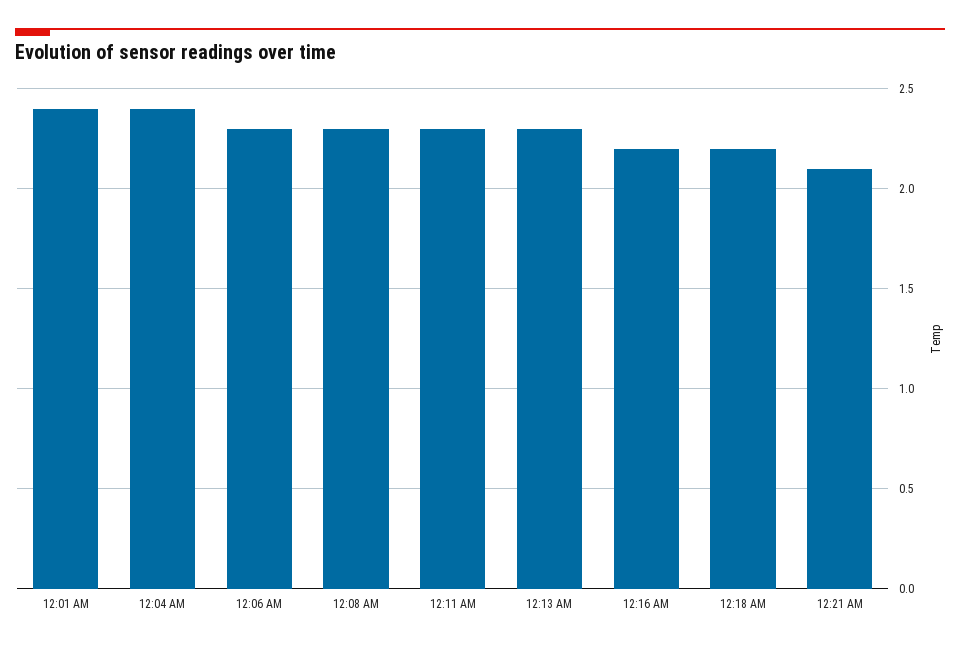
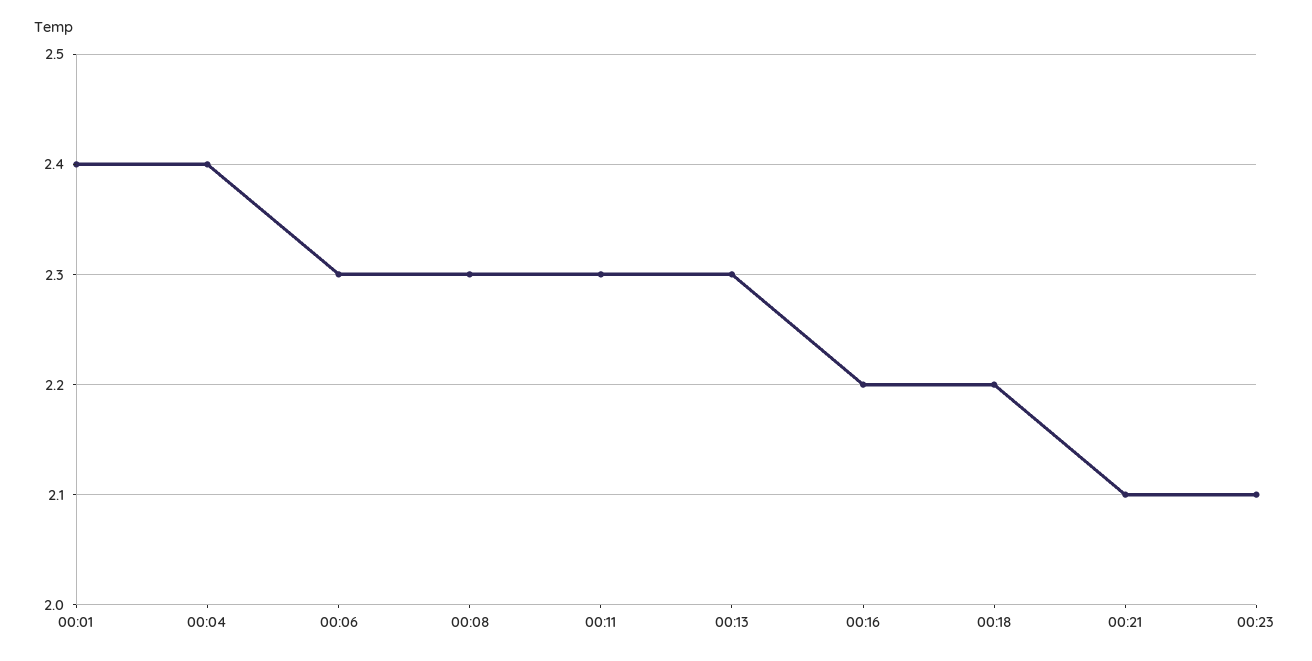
00:23: none -> 2.1

